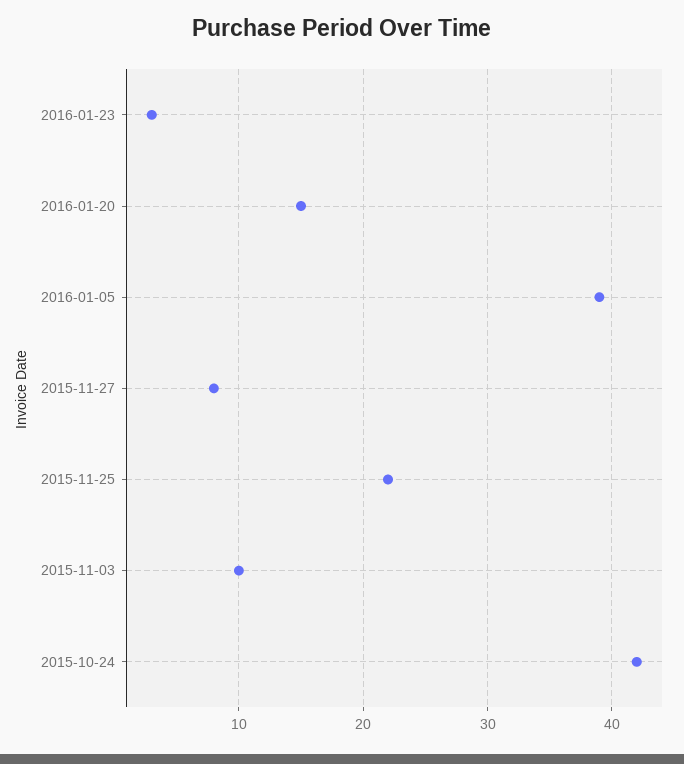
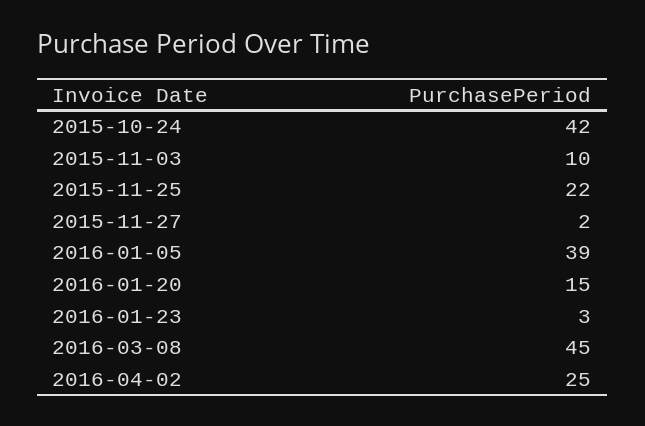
2015-11-27: 8 -> 2
2016-03-08: none -> 45
2016-04-02: none -> 25

